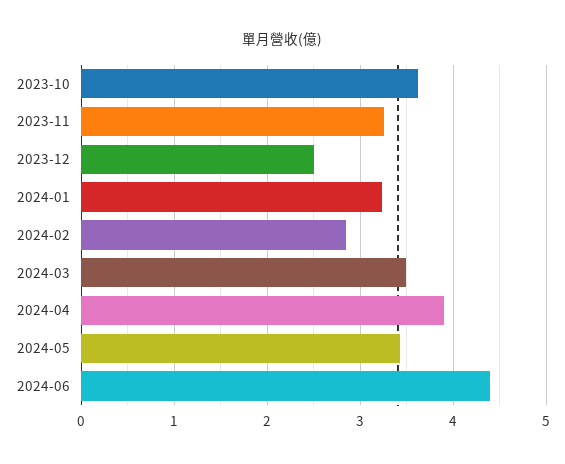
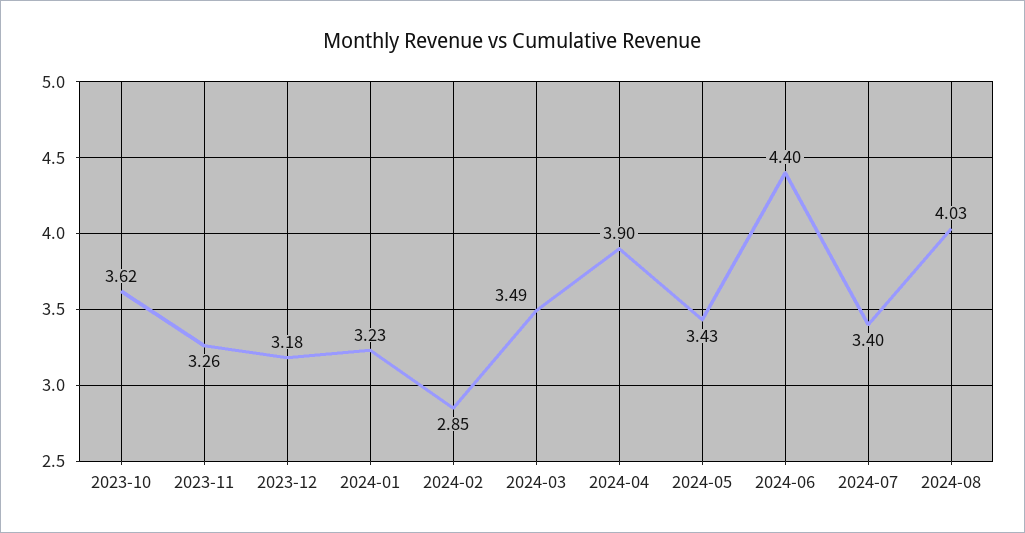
2023-12: 2.5 -> 3.18
2024-07: none -> 3.4
2024-08: none -> 4.03

